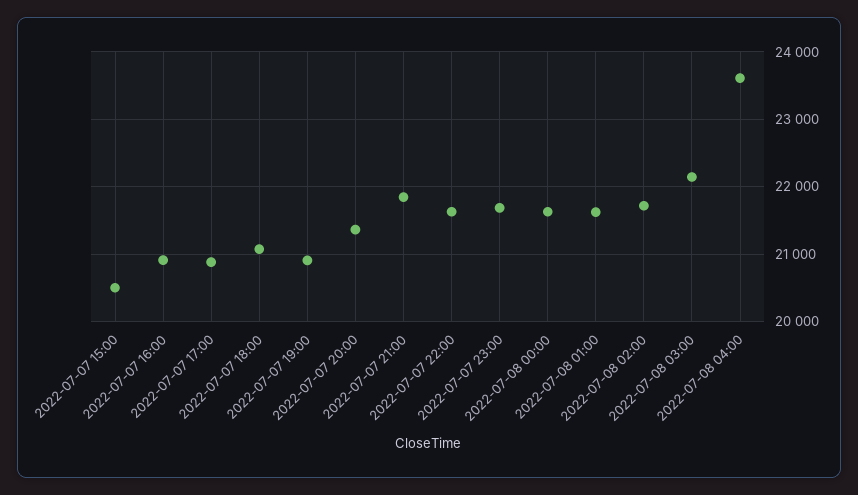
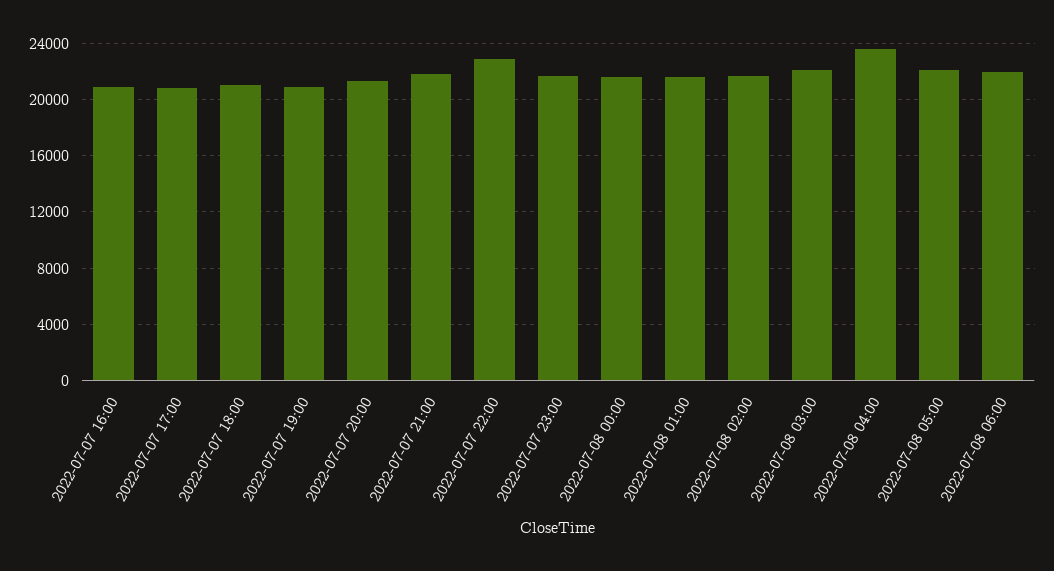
2022-07-07 15:00: 20500 -> none
2022-07-07 22:00: 21600 -> 23000
2022-07-08 05:00: none -> 22000
2022-07-08 06:00: none -> 22000

